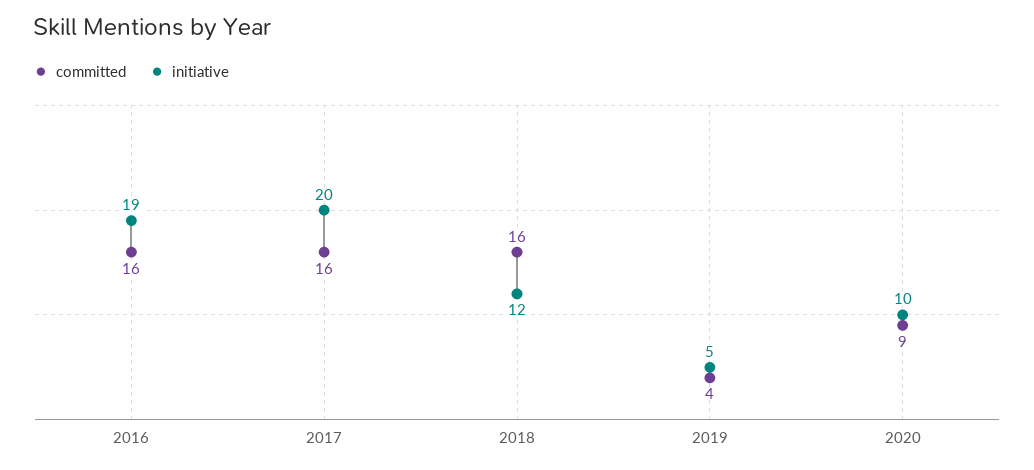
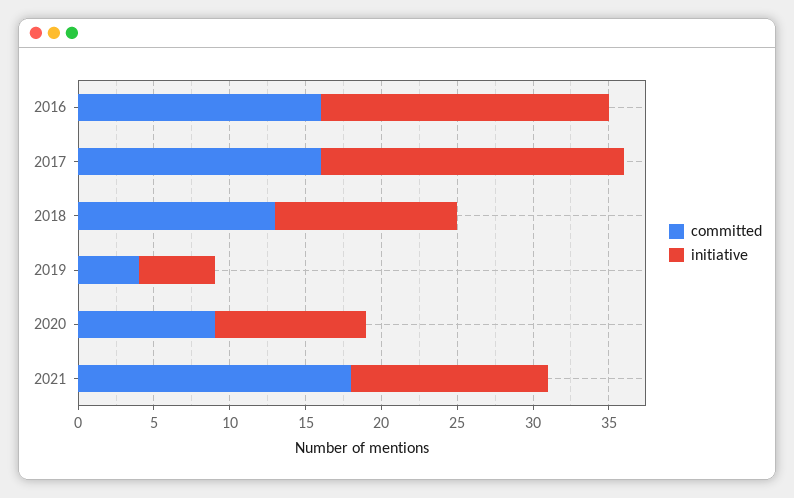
committed, 2018: 16 -> 13
committed, 2021: none -> 18
initiative, 2021: none -> 13

